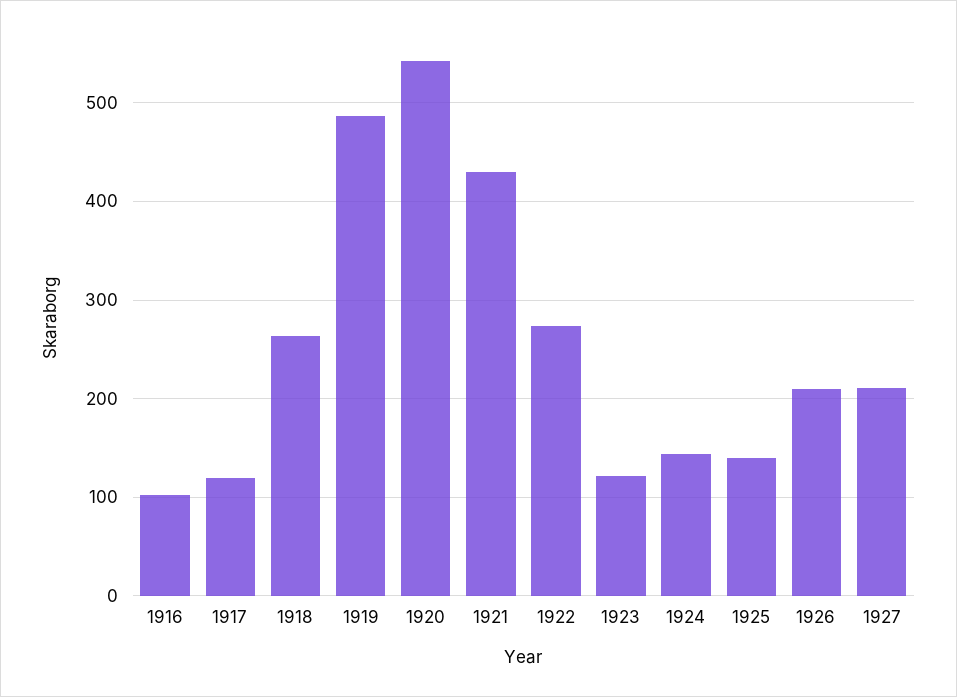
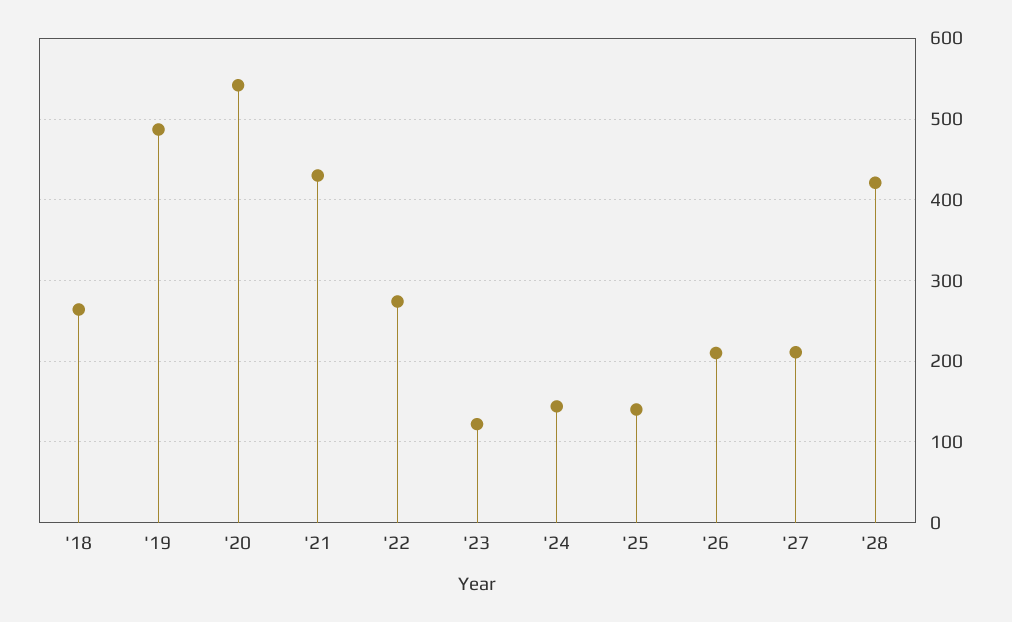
1916: 100 -> none
1917: 120 -> none
'28: none -> 420

